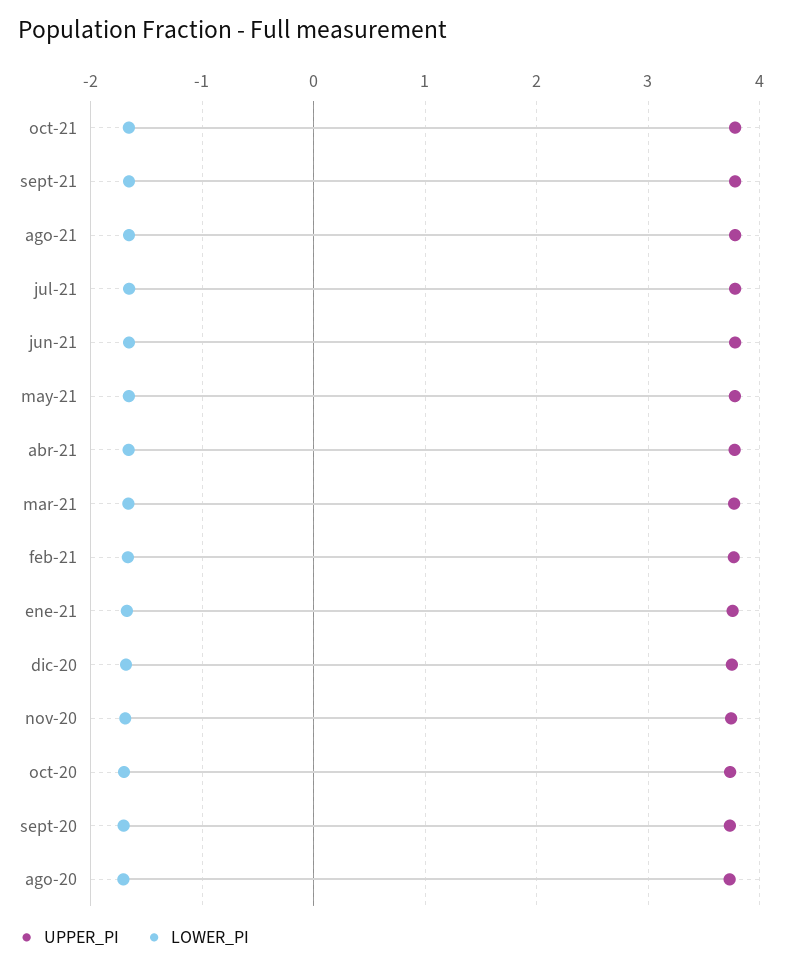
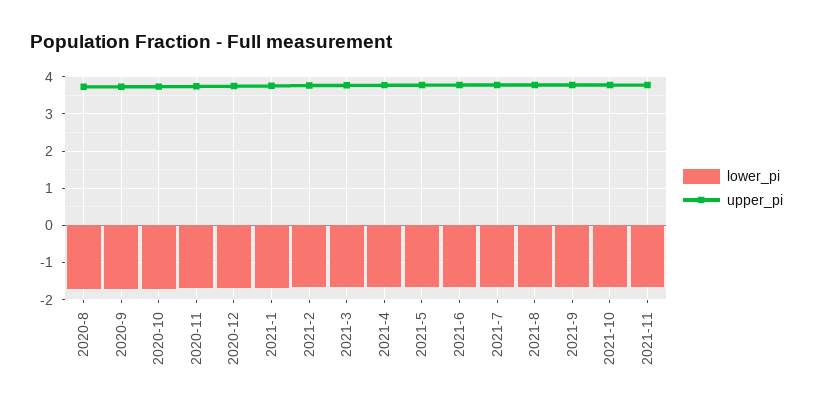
LOWER_PI, 2021-11: none -> -1.6
UPPER_PI, 2021-11: none -> 3.8

